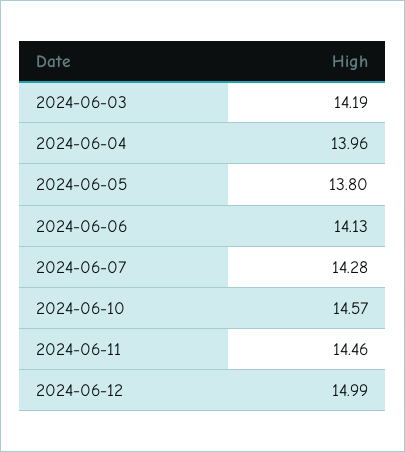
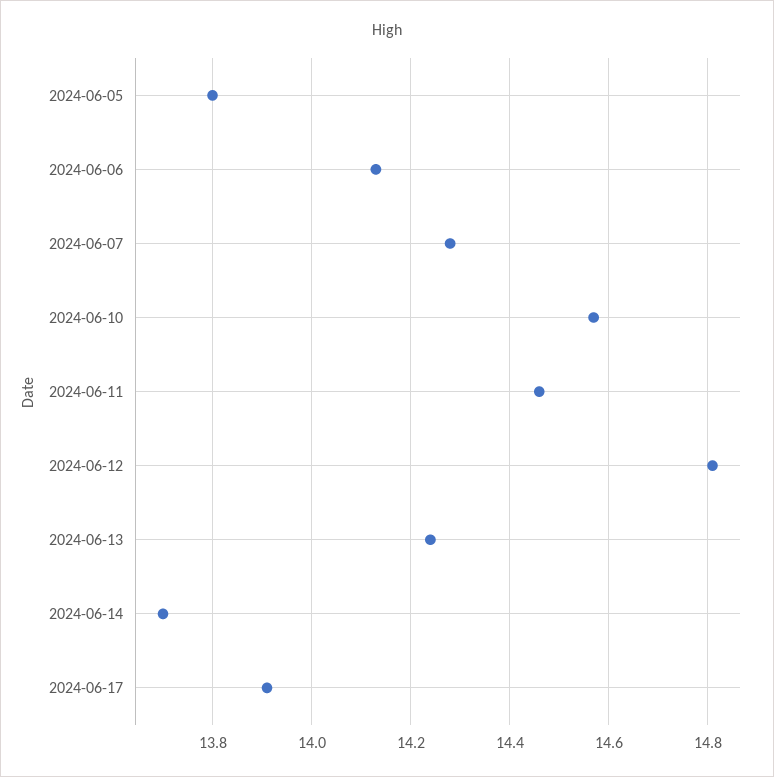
2024-06-03: 14.19 -> none
2024-06-04: 13.96 -> none
2024-06-12: 14.99 -> 14.8
2024-06-13: none -> 14.25
2024-06-14: none -> 13.7
2024-06-17: none -> 13.9

